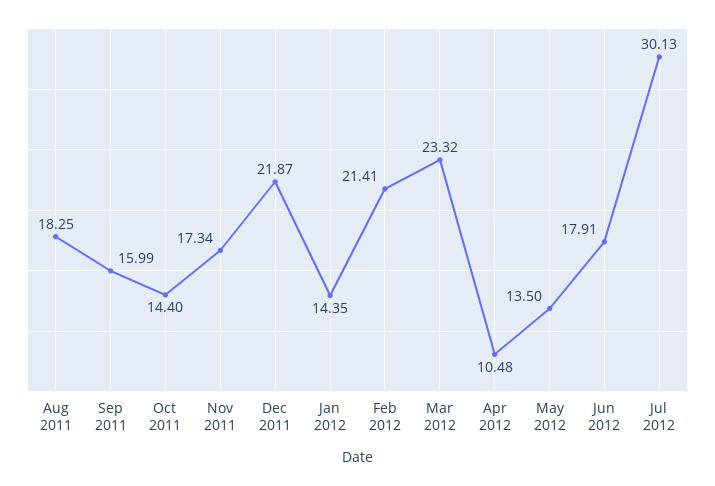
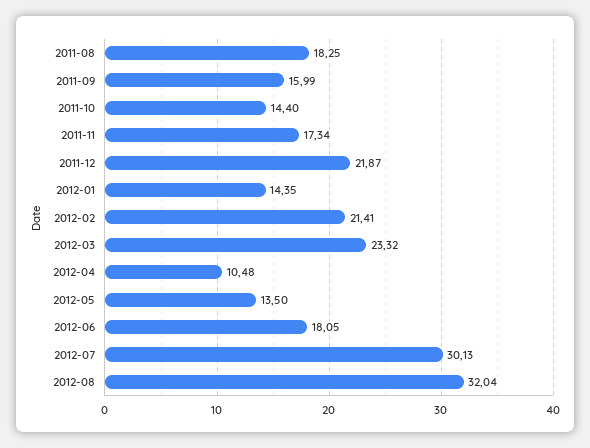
Jun 2012: 17.91 -> 18.05
2012-08: none -> 32.04

